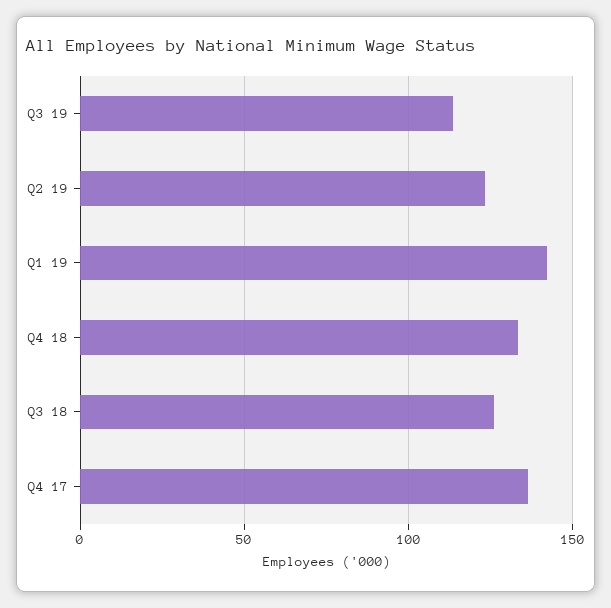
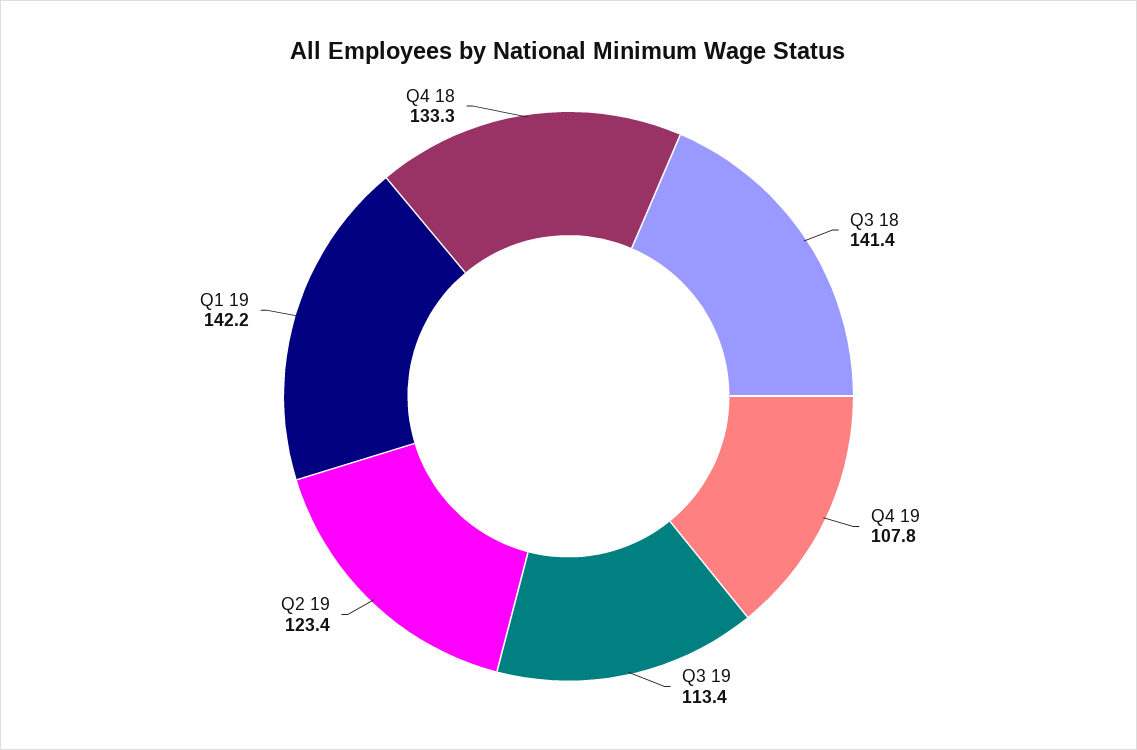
Q3 18: 125 -> 141.4
Q4 17: 135 -> none
Q4 19: none -> 107.8

